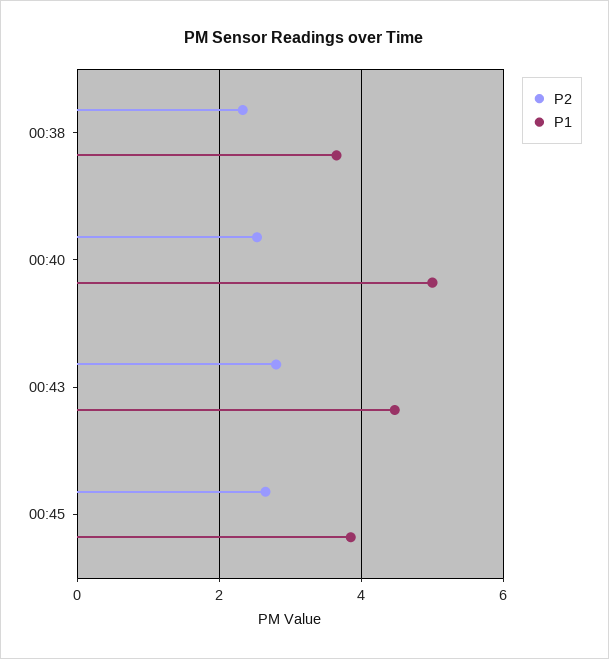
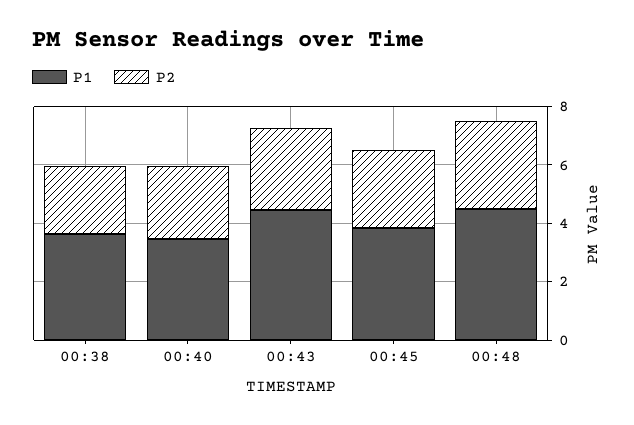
P1, 00:40: 5 -> 3.5
P1, 00:48: none -> 4.5
P2, 00:48: none -> 3

